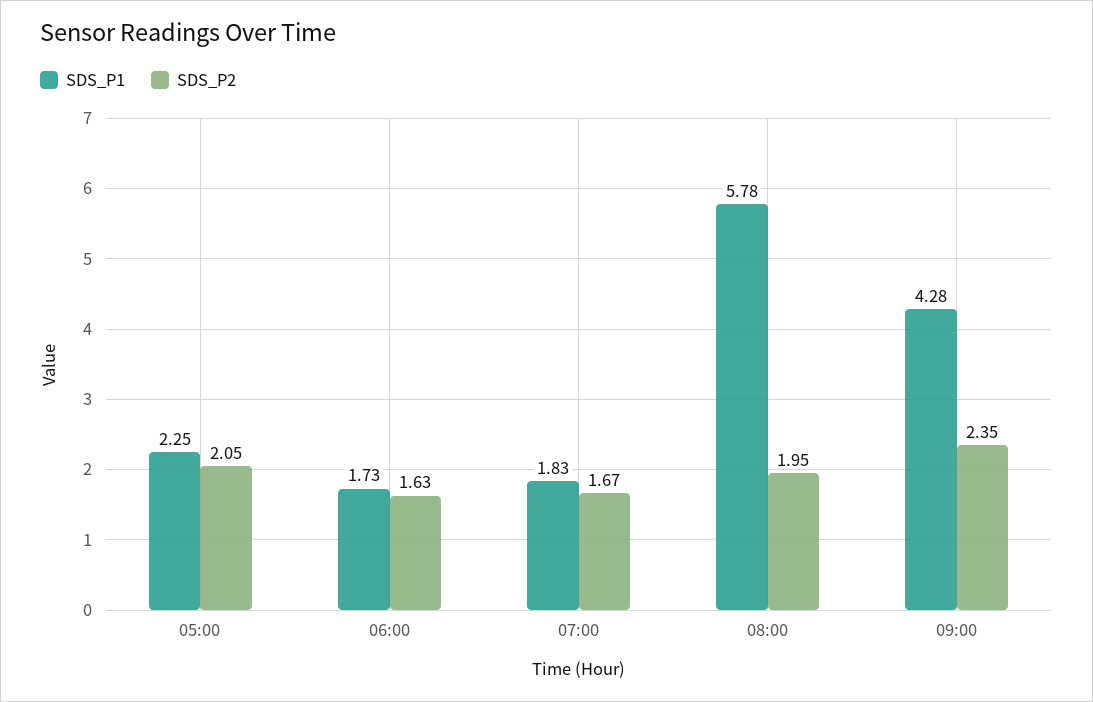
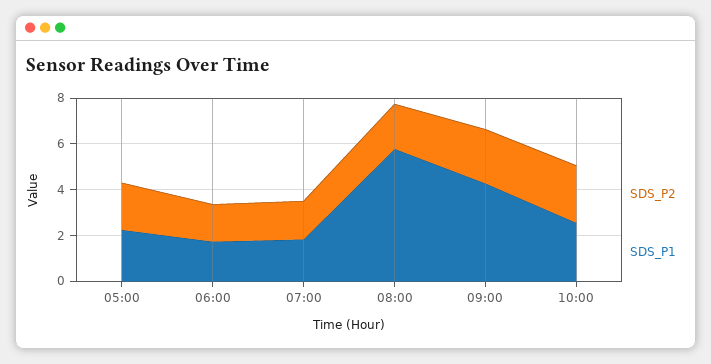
SDS_P2, 10:00: none -> 2.5
SDS_P1, 10:00: none -> 2.5

